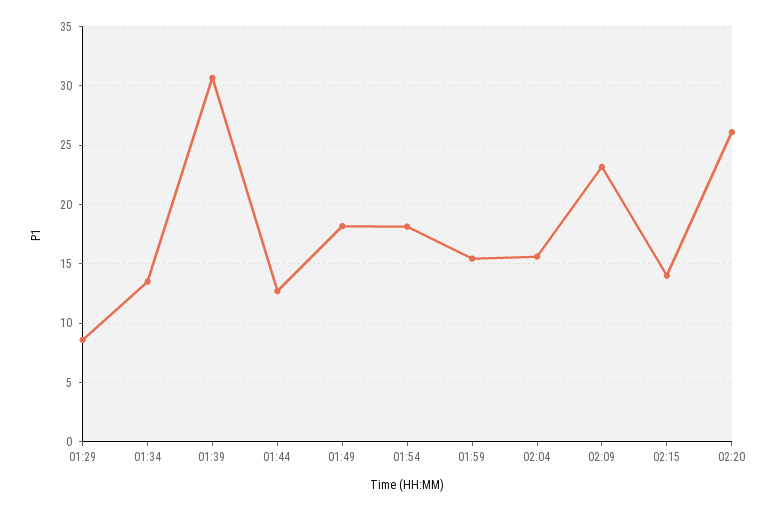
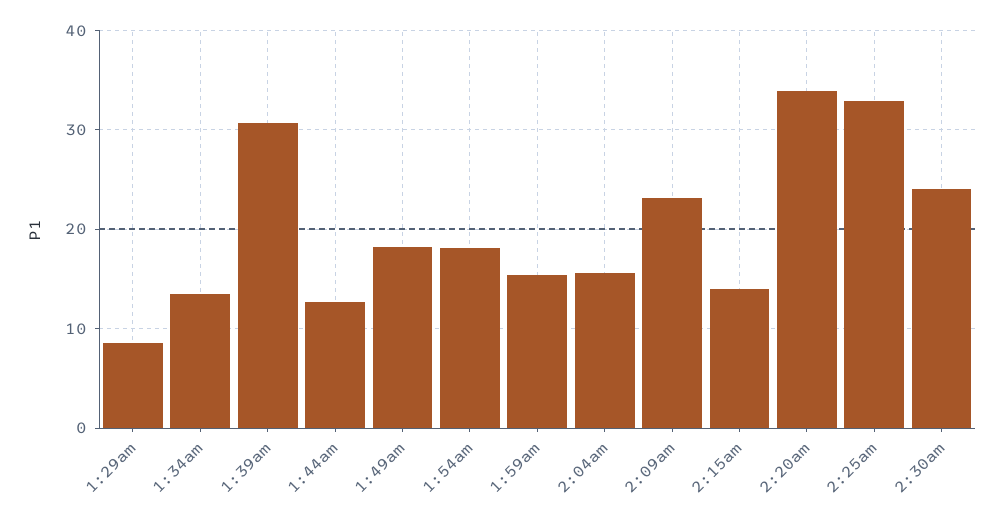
02:20: 26 -> 34
2:25am: none -> 33
2:30am: none -> 24

